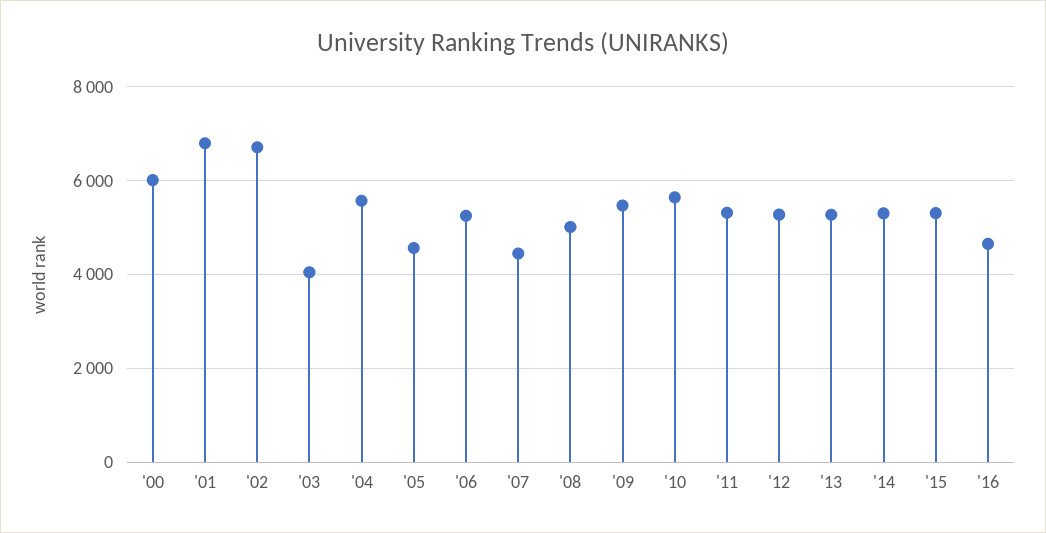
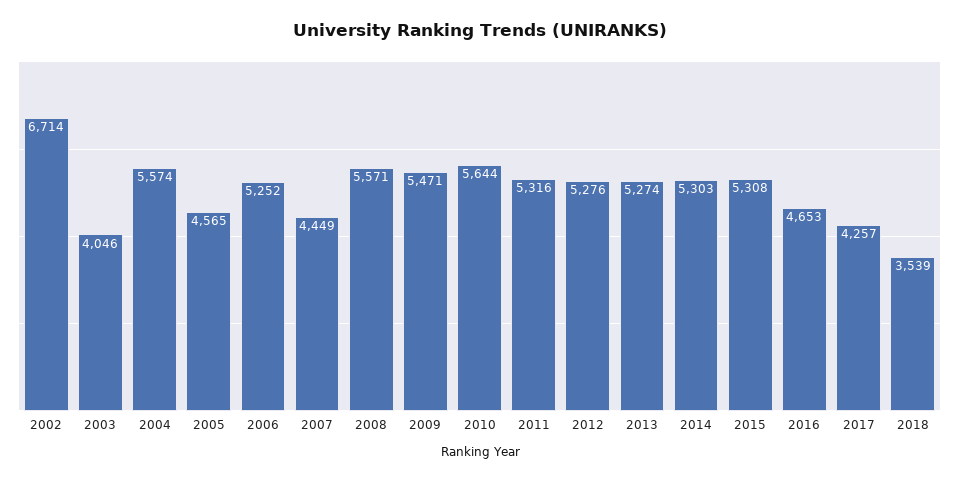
'00: 6000 -> none
'01: 6800 -> none
'08: 5000 -> 5571
2017: none -> 4257
2018: none -> 3539

